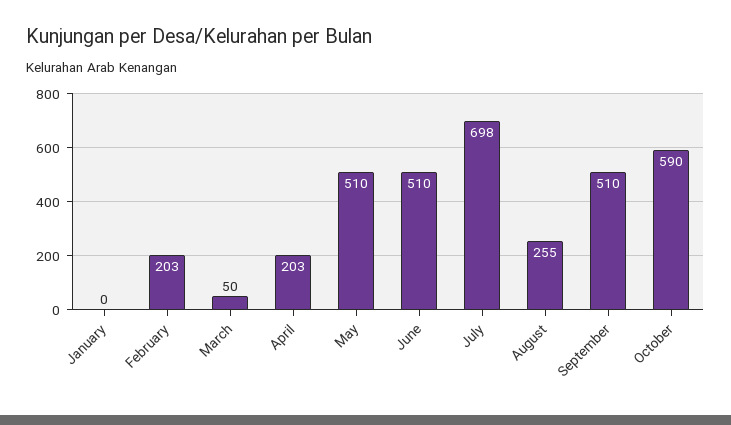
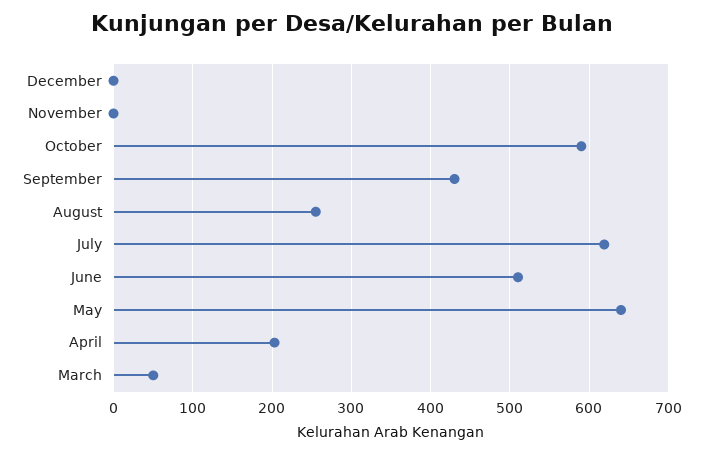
January: 0 -> none
February: 203 -> none
May: 510 -> 640
July: 698 -> 620
September: 510 -> 430
December: none -> 0
November: none -> 0

